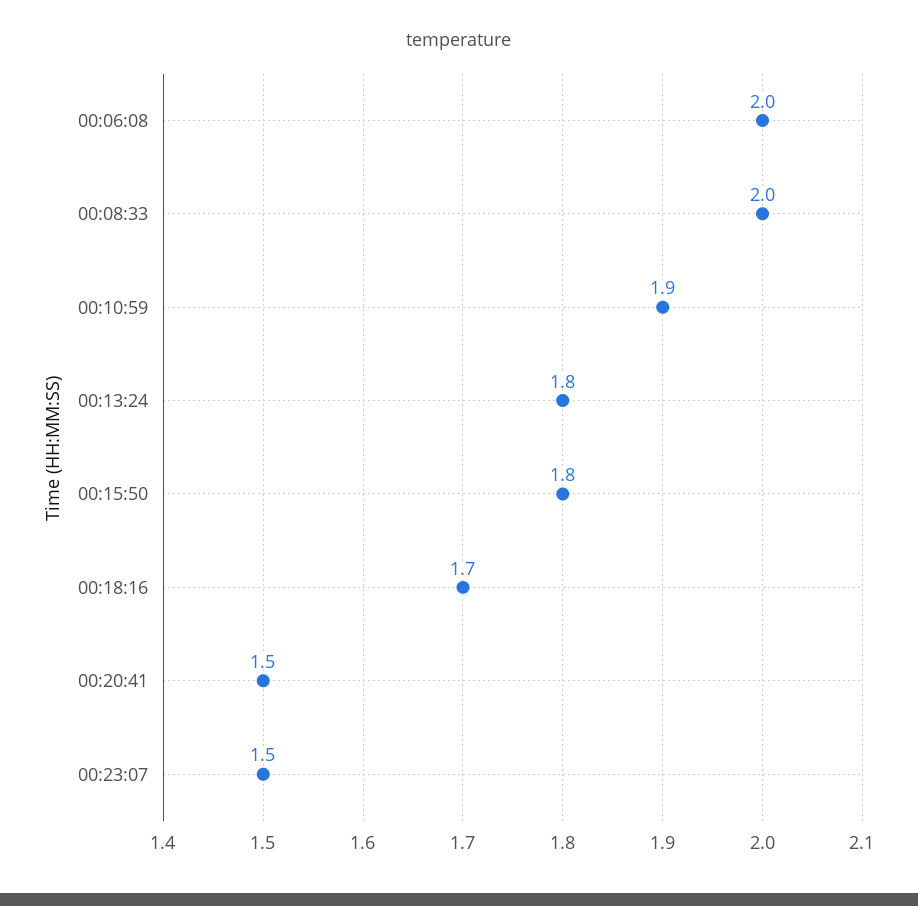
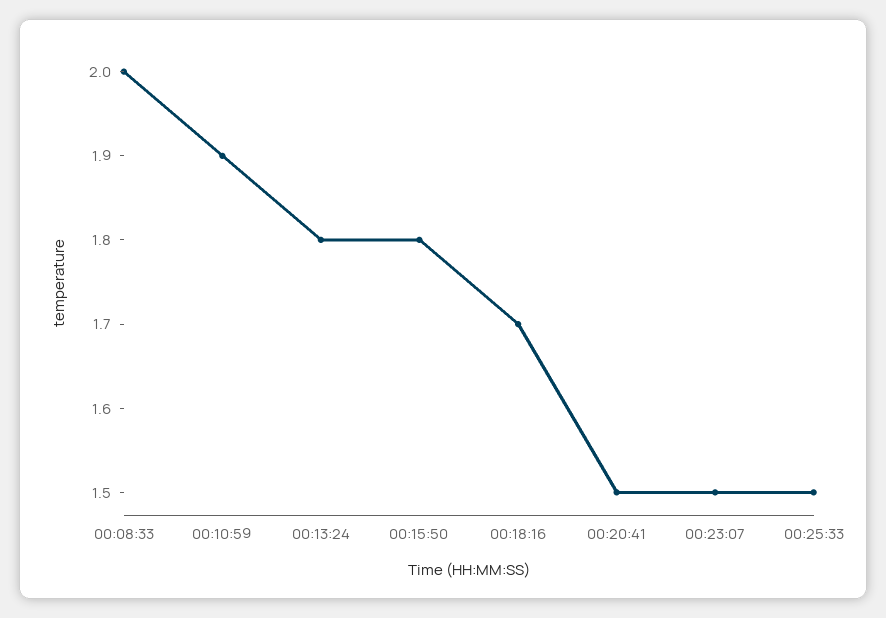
00:06:08: 2 -> none
00:25:33: none -> 1.5

